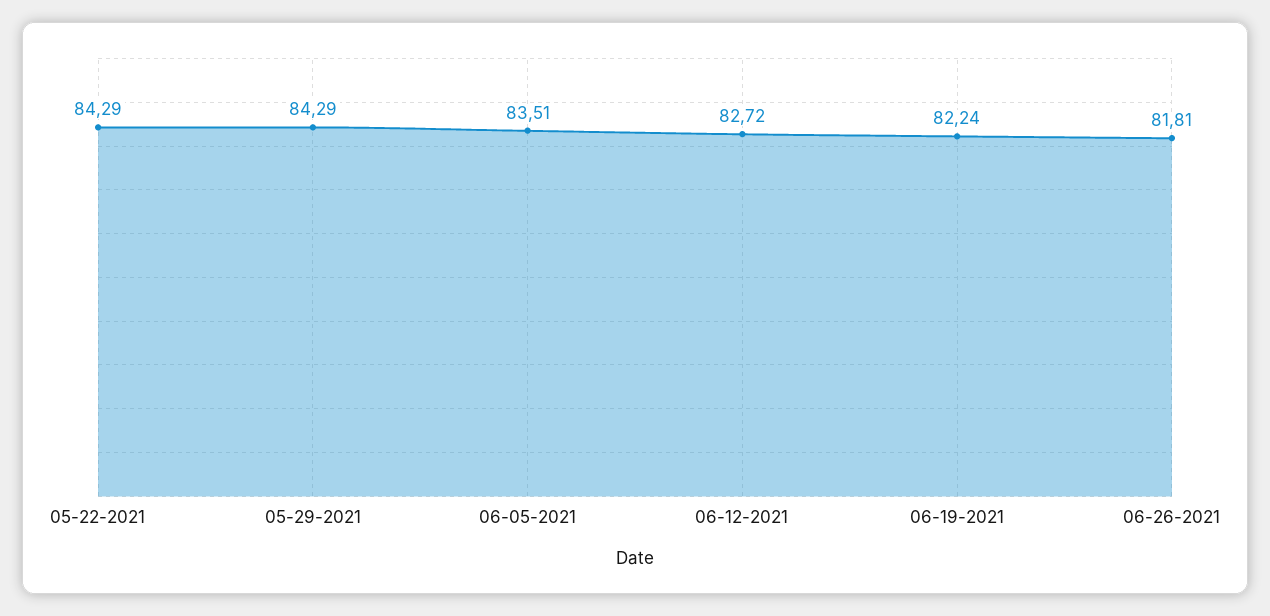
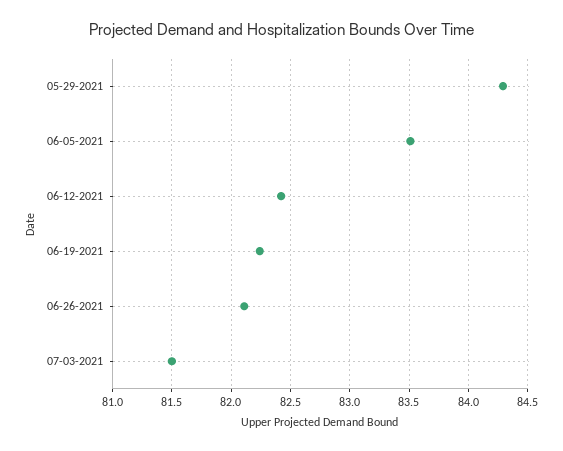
05-22-2021: 84.29 -> none
06-12-2021: 82.72 -> 82.4
06-26-2021: 81.81 -> 82.1
07-03-2021: none -> 81.5

